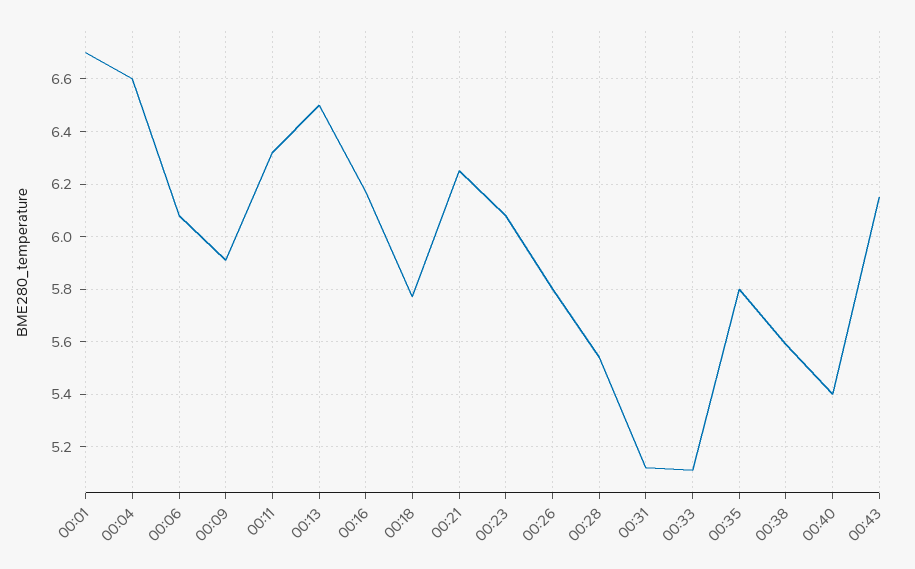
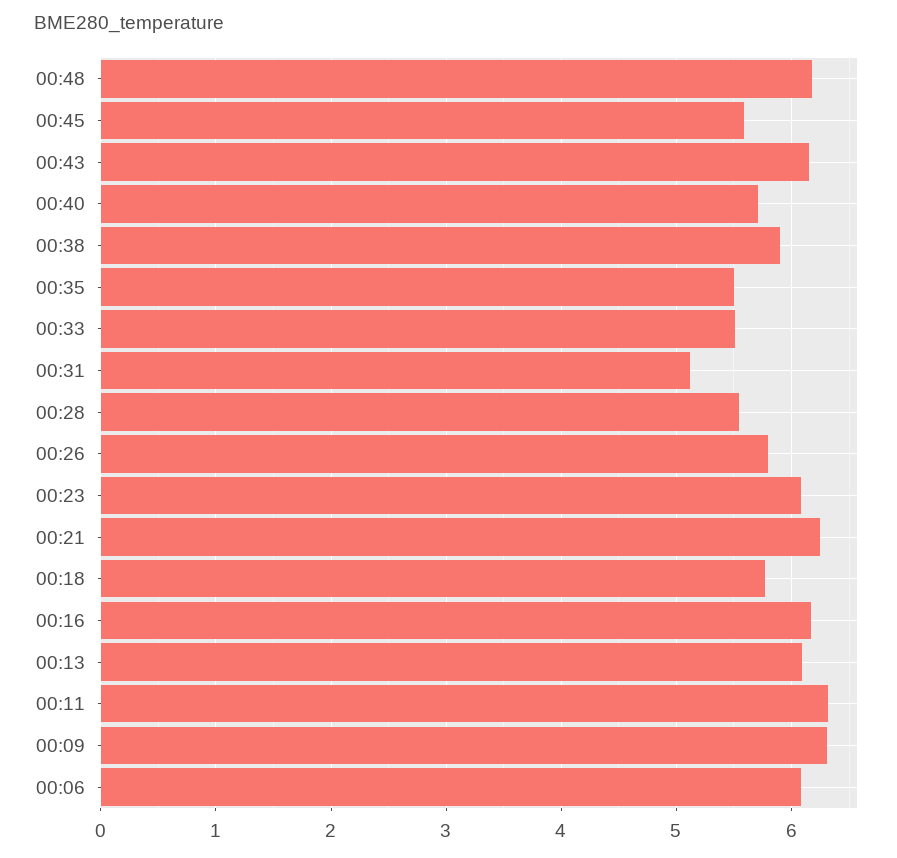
00:01: 6.7 -> none
00:04: 6.6 -> none
00:09: 5.9 -> 6.3
00:13: 6.5 -> 6.1
00:33: 5.1 -> 5.5
00:35: 5.8 -> 5.5
00:38: 5.6 -> 5.9
00:40: 5.4 -> 5.7
00:48: none -> 6.2
00:45: none -> 5.6

